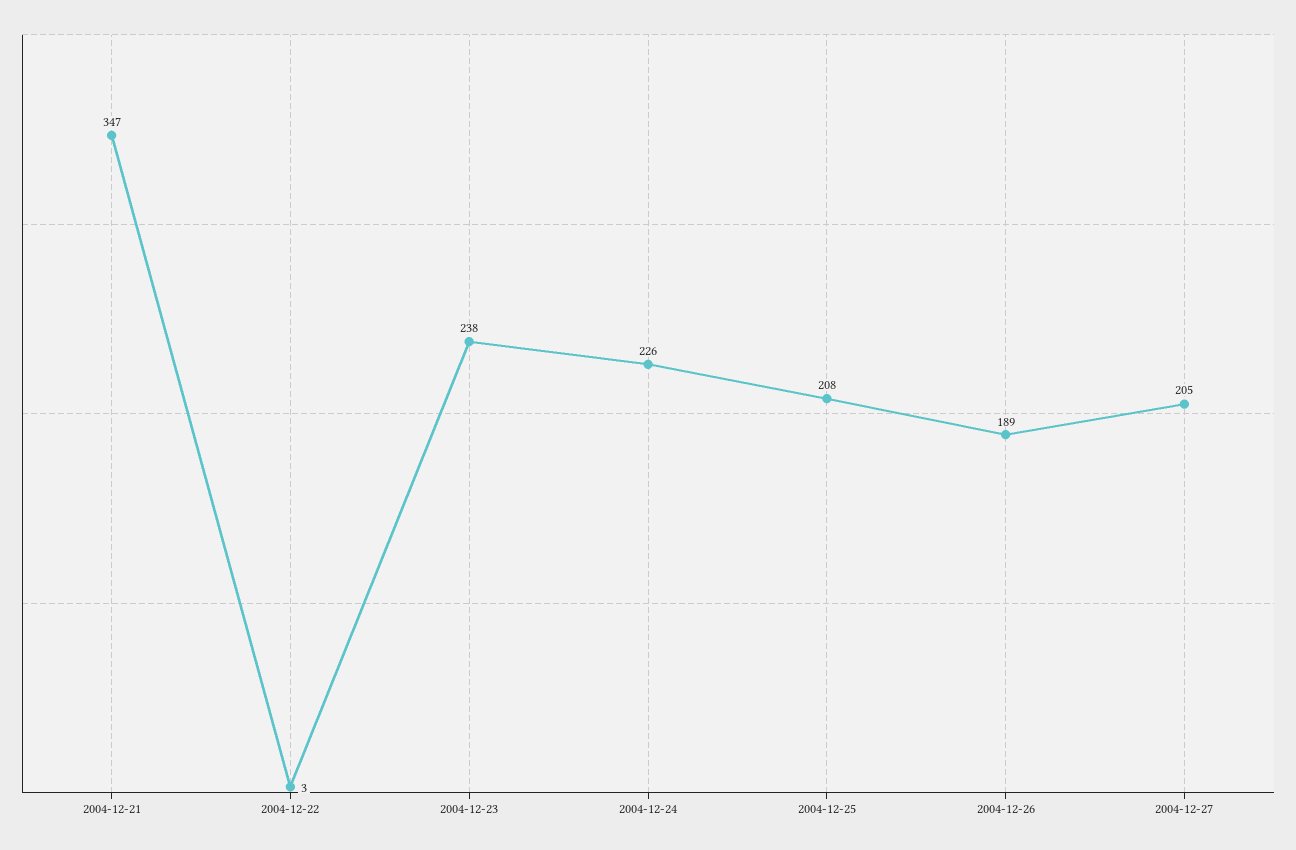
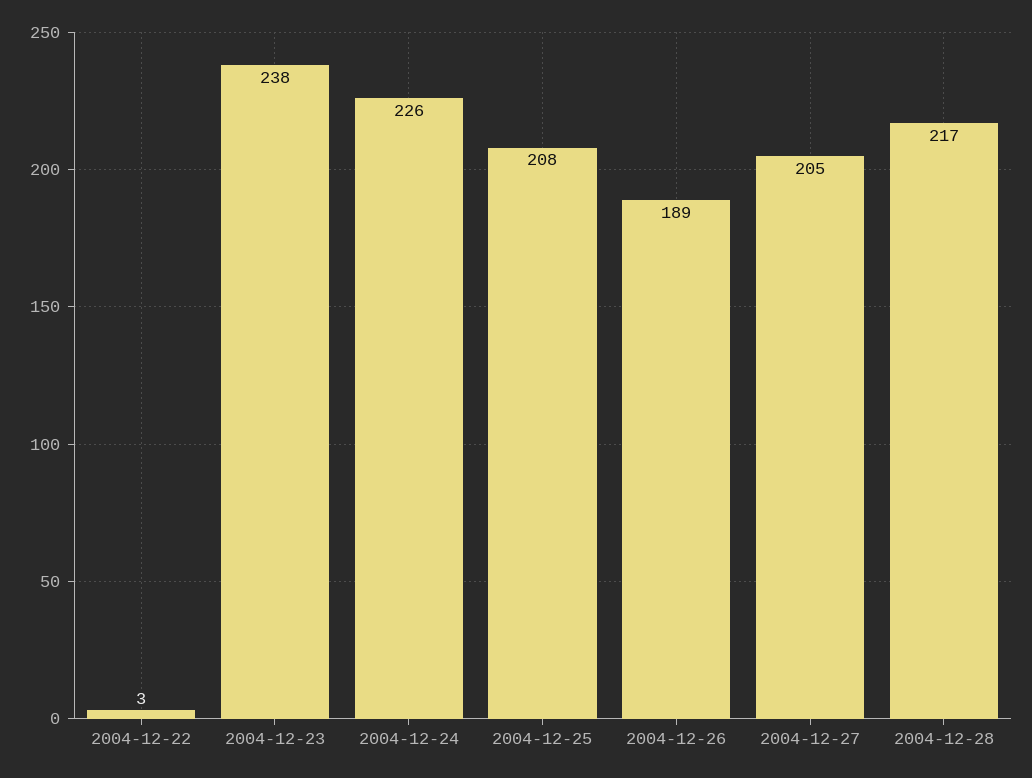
2004-12-21: 347 -> none
2004-12-28: none -> 217

